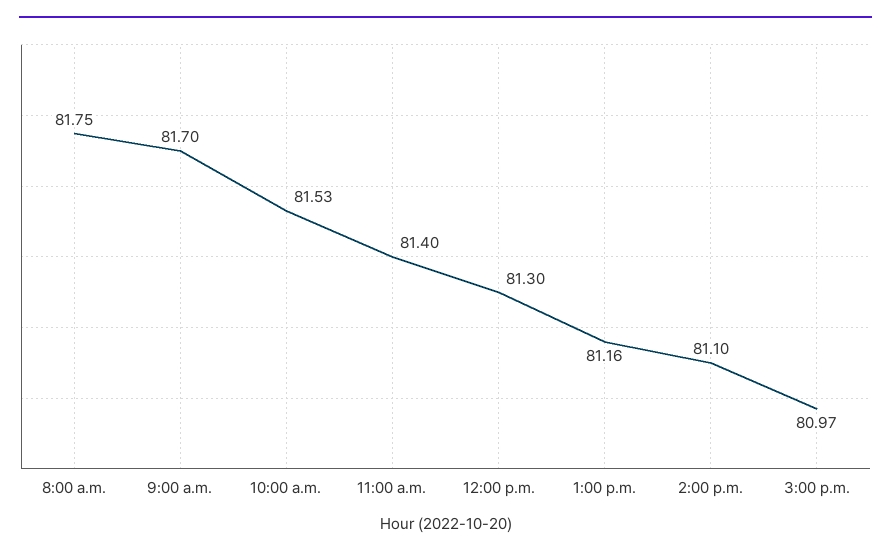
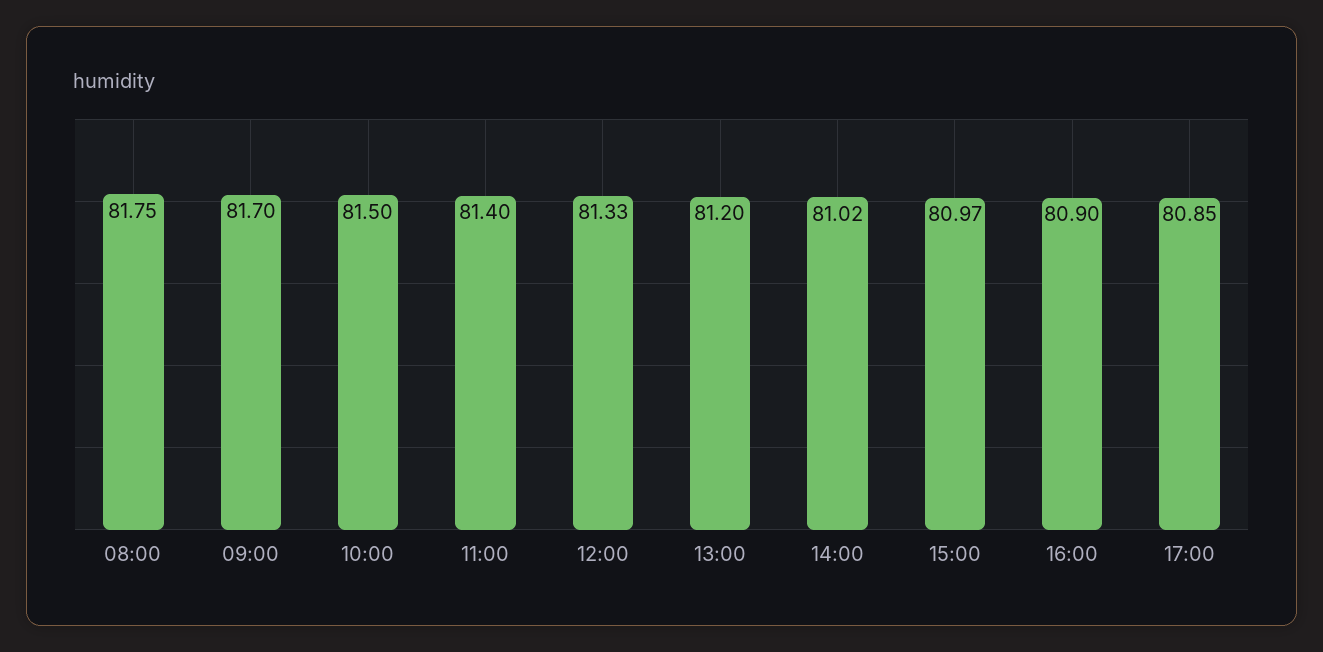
10:00 a.m.: 81.53 -> 81.5
12:00 p.m.: 81.3 -> 81.33
1:00 p.m.: 81.16 -> 81.2
2:00 p.m.: 81.1 -> 81.02
16:00: none -> 80.9
17:00: none -> 80.85

